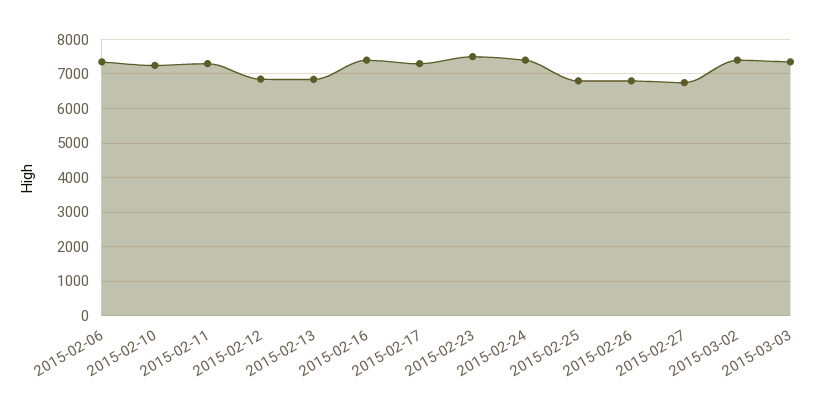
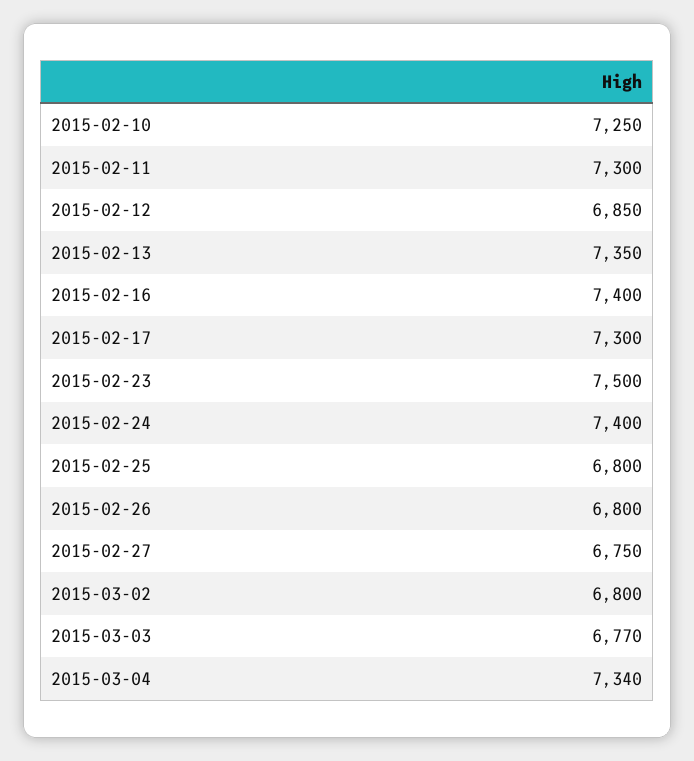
2015-02-06: 7400 -> none
2015-02-13: 6800 -> 7350
2015-03-02: 7400 -> 6800
2015-03-03: 7400 -> 6770
2015-03-04: none -> 7340

